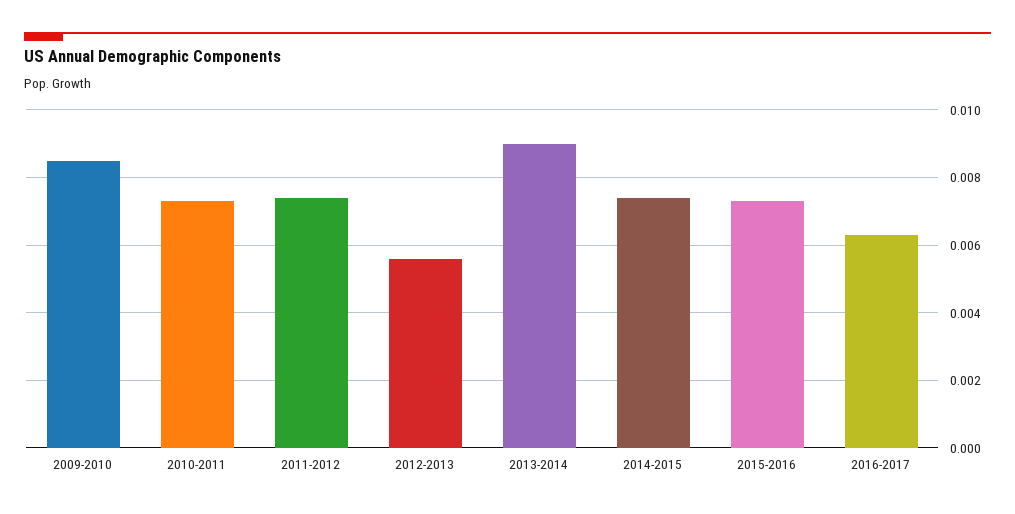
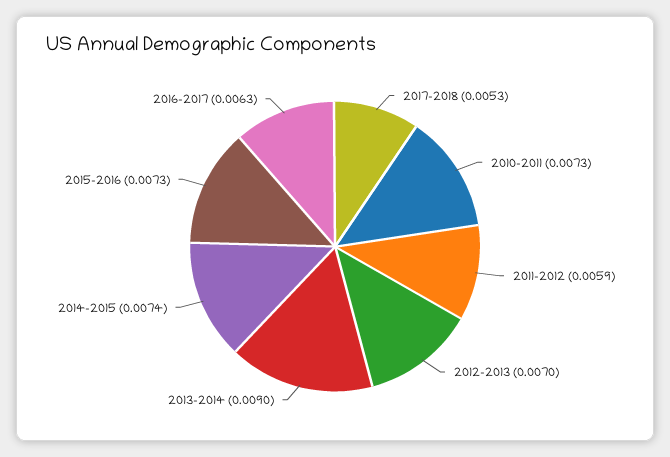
2009-2010: 0.0085 -> none
2011-2012: 0.0075 -> 0.0059
2012-2013: 0.0055 -> 0.007
2017-2018: none -> 0.0053

